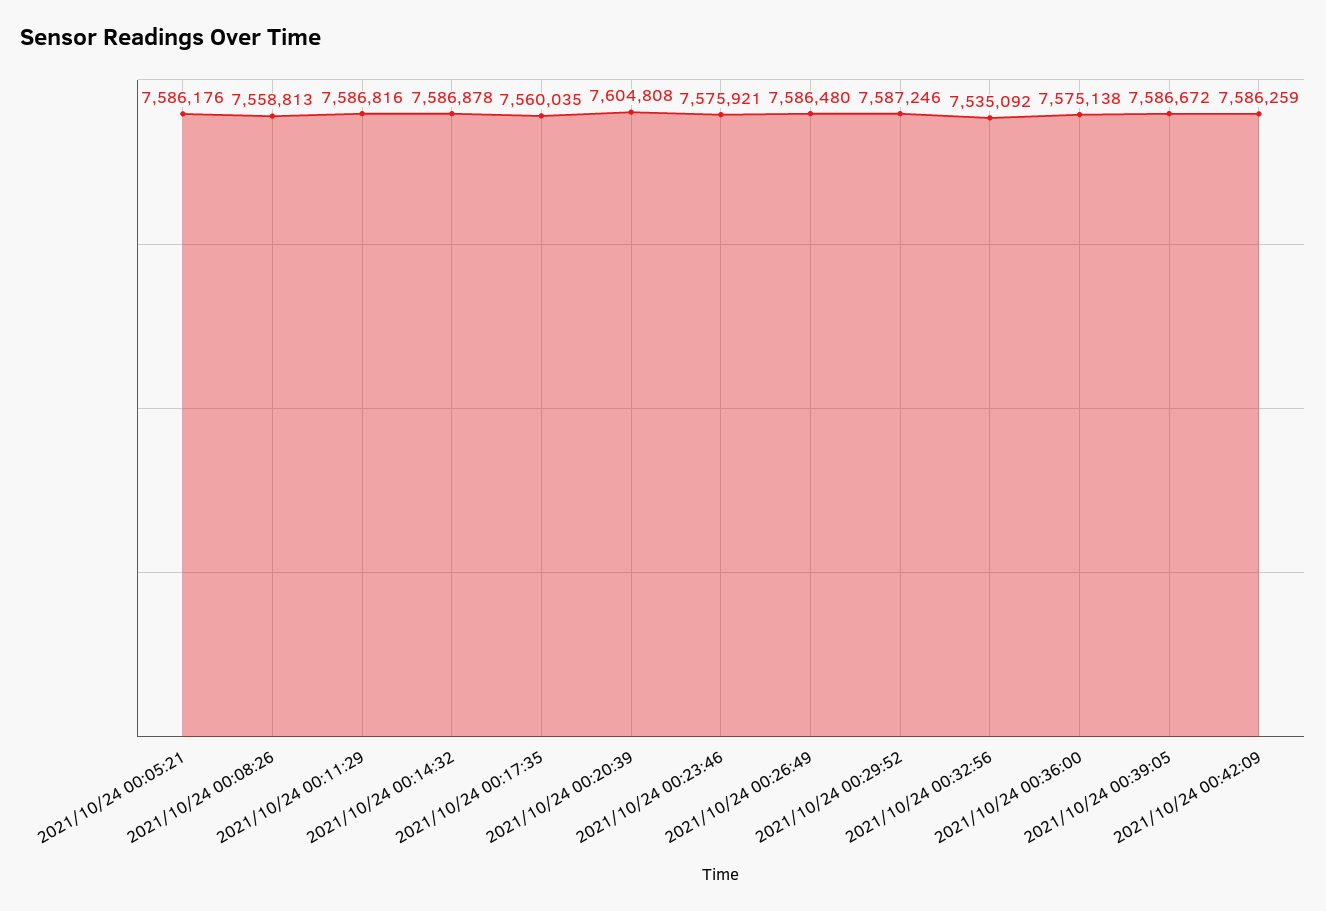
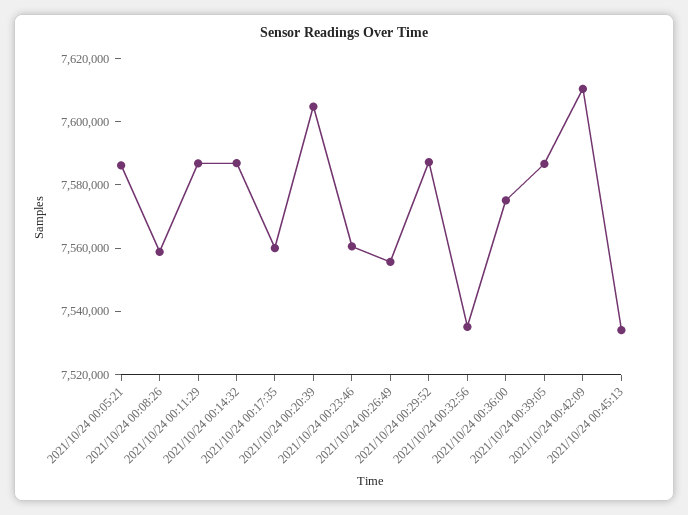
2021/10/24 00:23:46: 7575921 -> 7560000
2021/10/24 00:26:49: 7586480 -> 7555000
2021/10/24 00:42:09: 7586259 -> 7610000
2021/10/24 00:45:13: none -> 7535000

